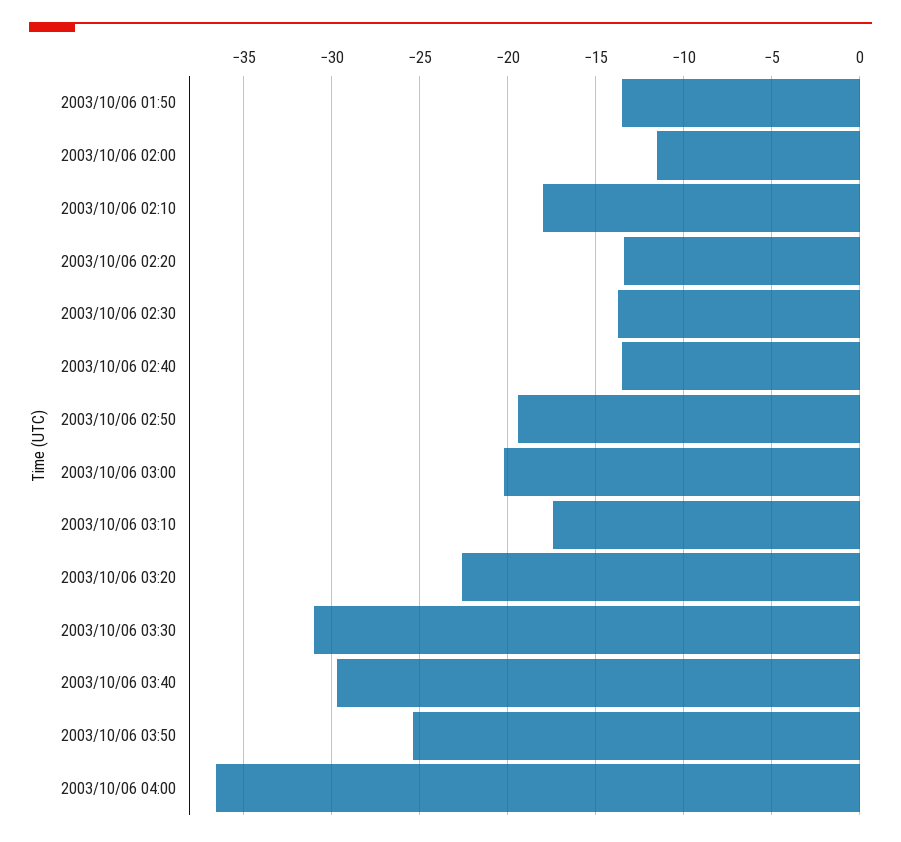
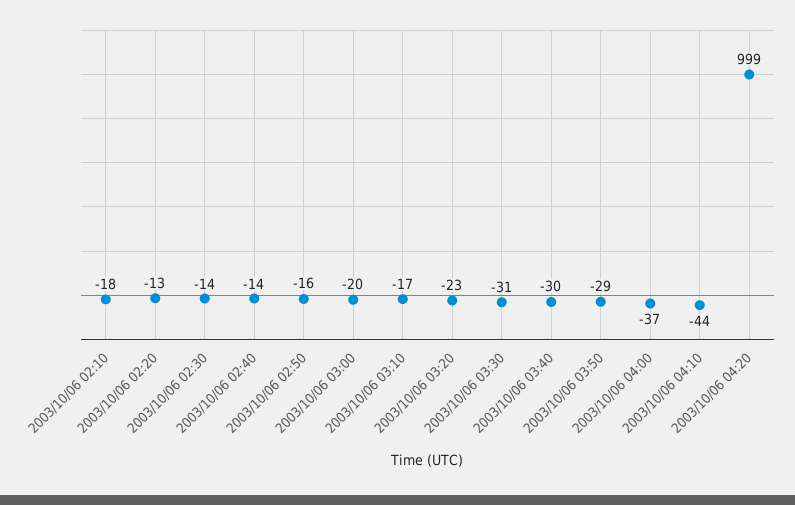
2003/10/06 01:50: -13.5 -> none
2003/10/06 02:00: -11.5 -> none
2003/10/06 02:50: -19.5 -> -16
2003/10/06 03:50: -25.5 -> -29
2003/10/06 04:10: none -> -44
2003/10/06 04:20: none -> 999

